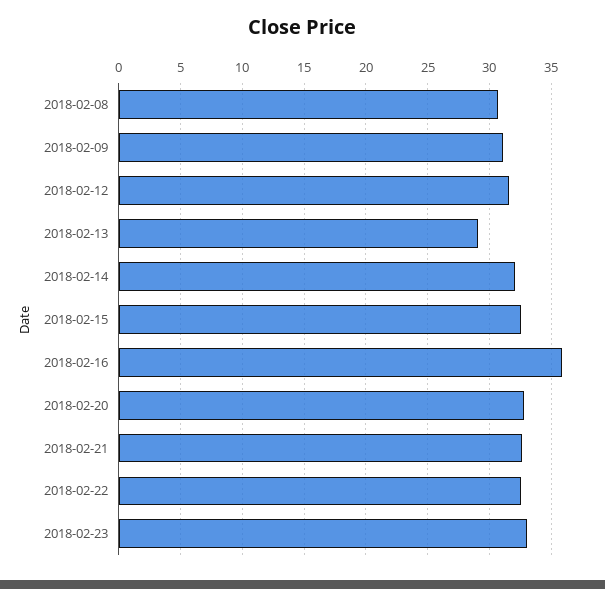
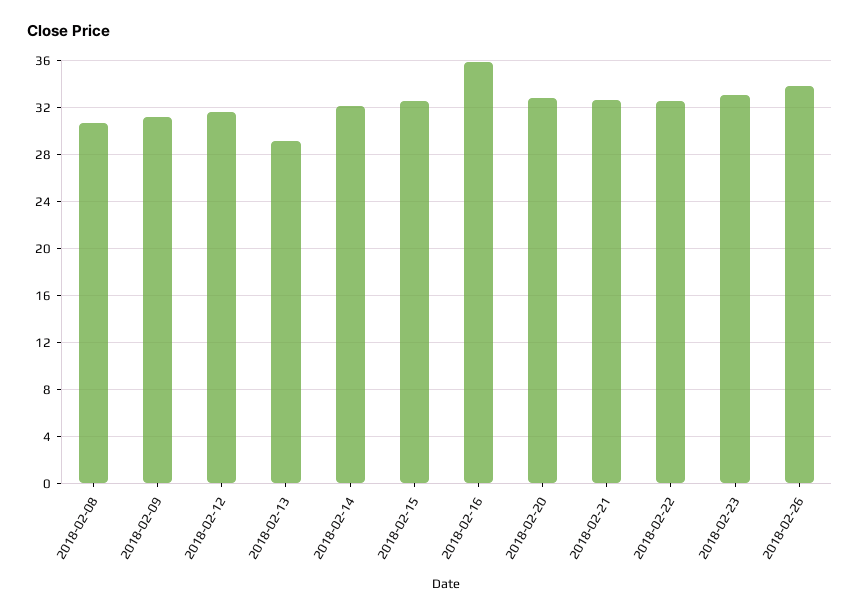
2018-02-26: none -> 34

